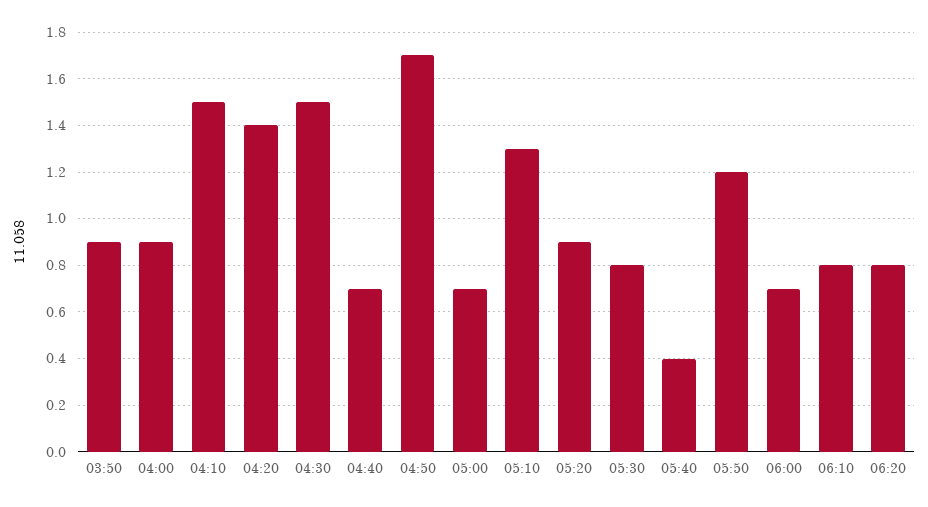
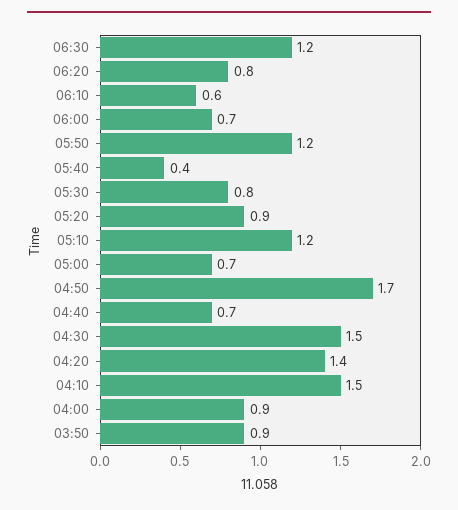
05:10: 1.3 -> 1.2
06:10: 0.8 -> 0.6
06:30: none -> 1.2

